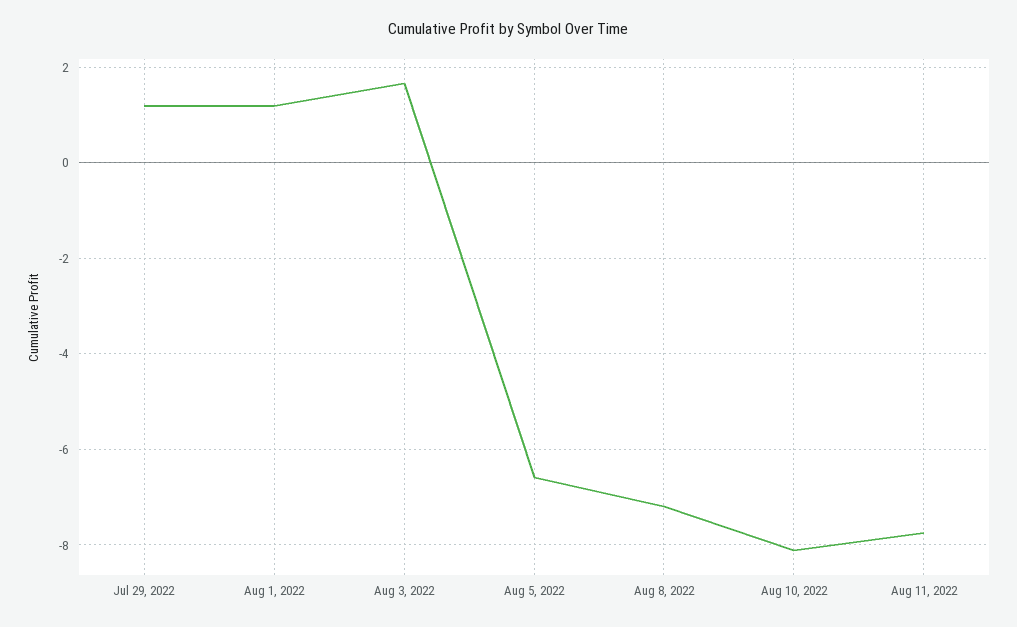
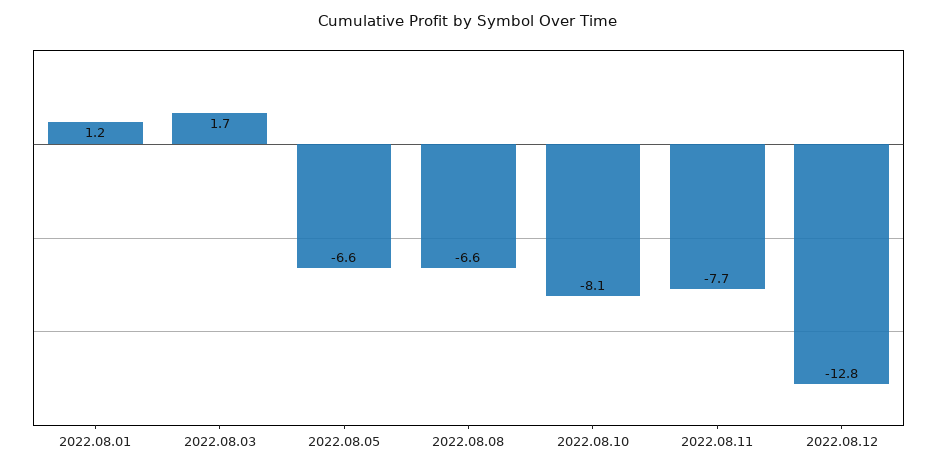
Jul 29, 2022: 1.2 -> none
Aug 8, 2022: -7.2 -> -6.6
2022.08.12: none -> -12.8

